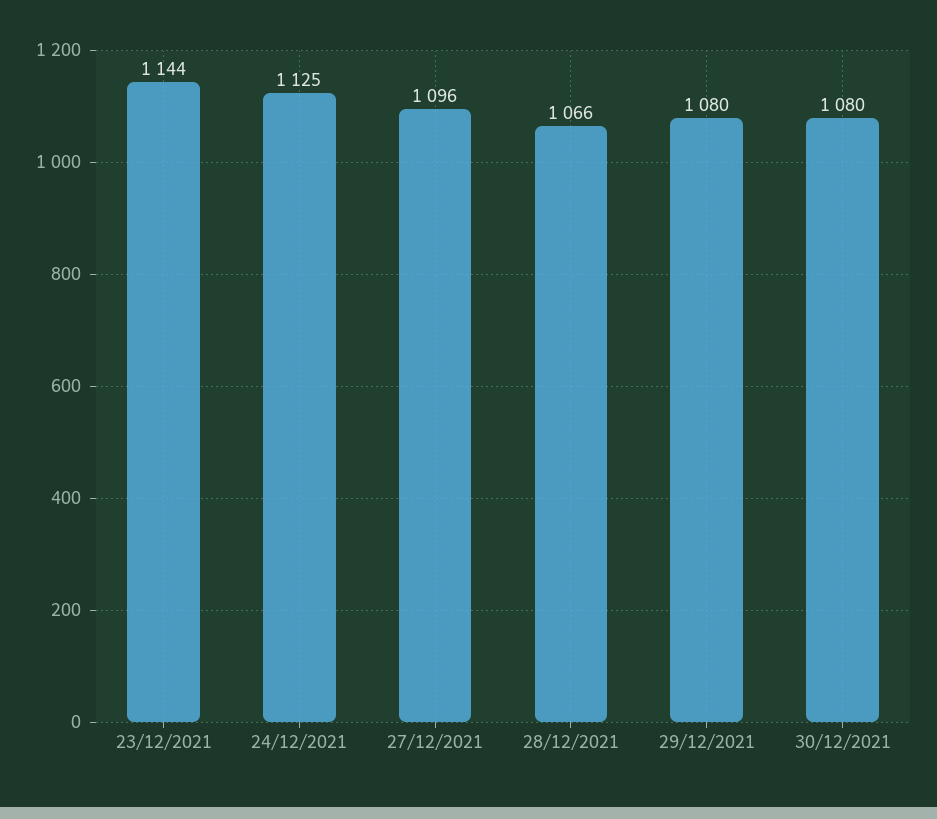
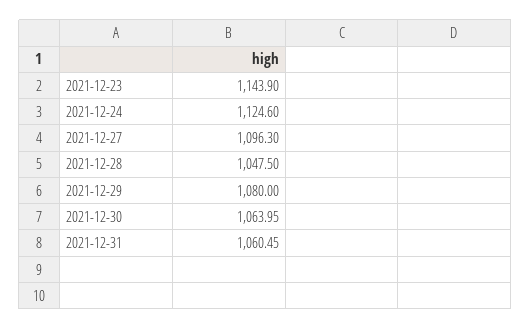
28/12/2021: 1066 -> 1047.5
30/12/2021: 1080 -> 1063.95
2021-12-31: none -> 1060.45

